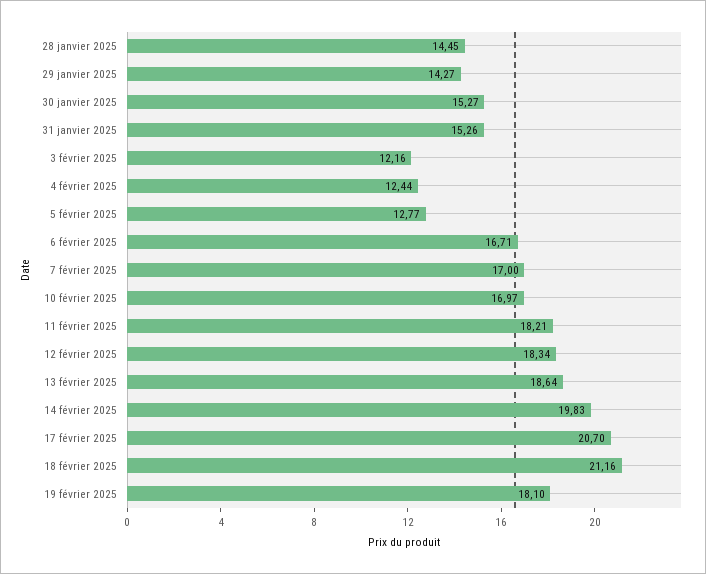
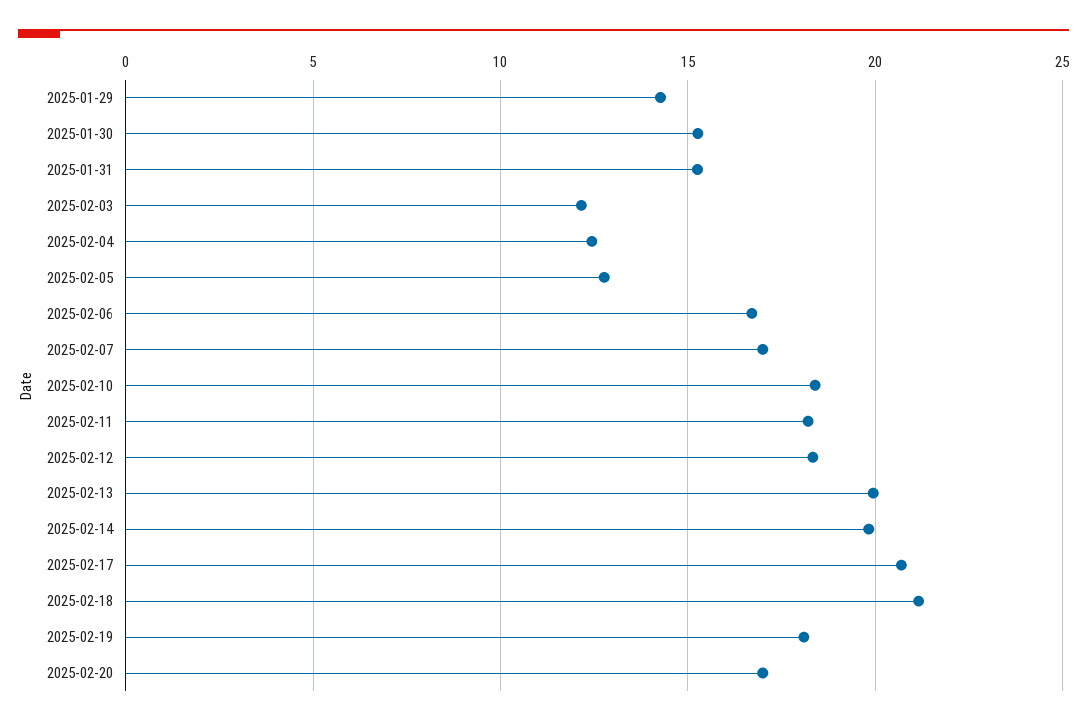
28 janvier 2025: 14.45 -> none
10 février 2025: 16.97 -> 18.5
13 février 2025: 18.64 -> 20
2025-02-20: none -> 17

